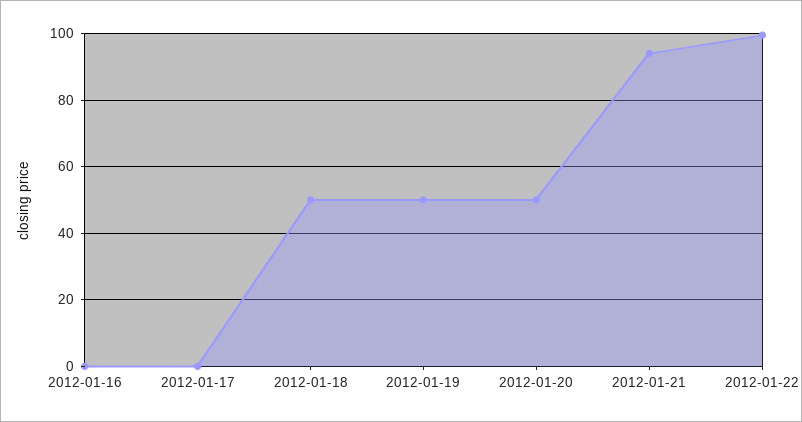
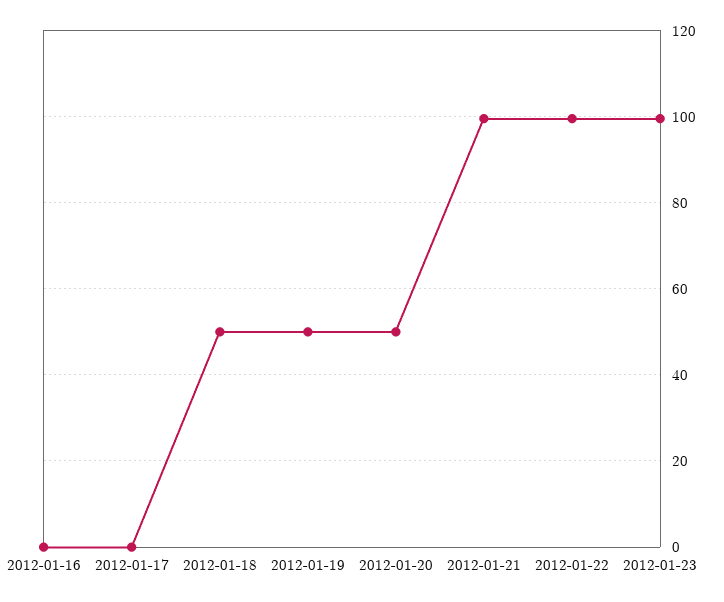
2012-01-21: 94 -> 100
2012-01-23: none -> 100

